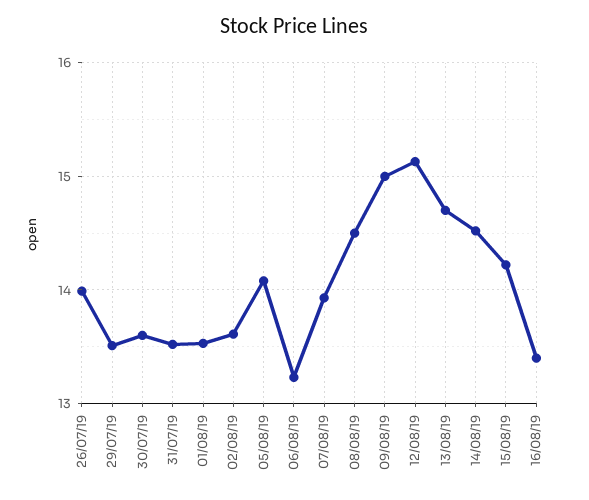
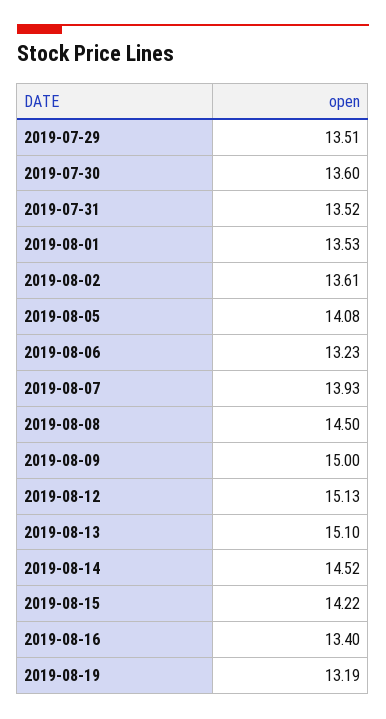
26/07/19: 14 -> none
13/08/19: 14.7 -> 15.1
2019-08-19: none -> 13.19

